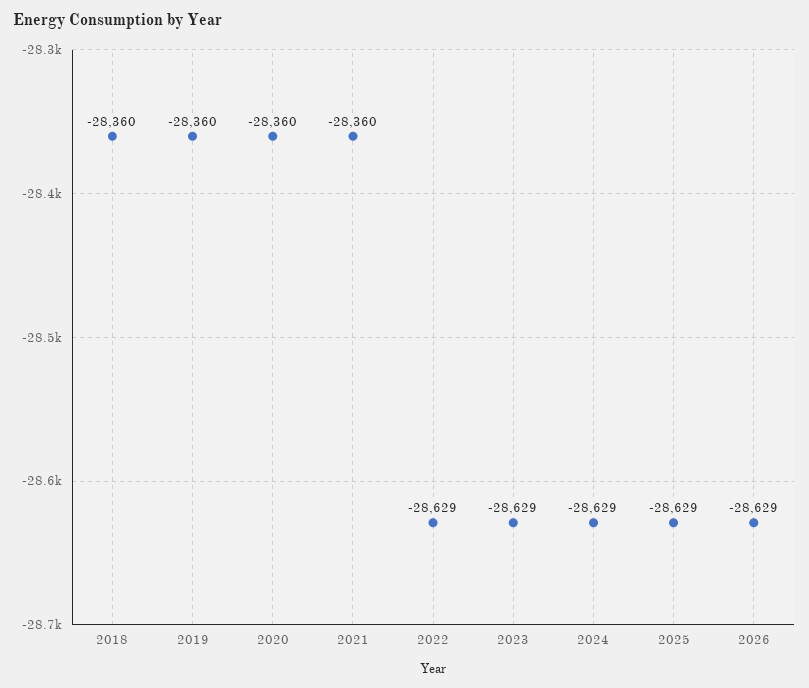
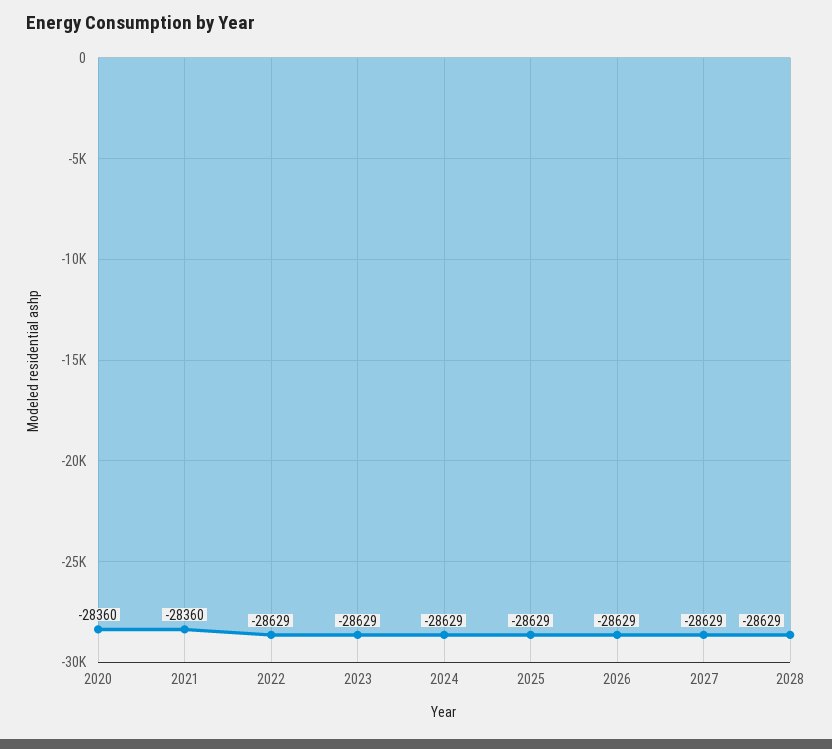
2018: -28360 -> none
2019: -28360 -> none
2027: none -> -28629
2028: none -> -28629

